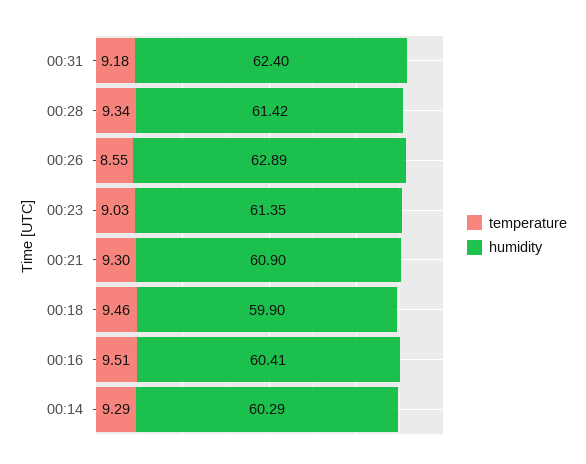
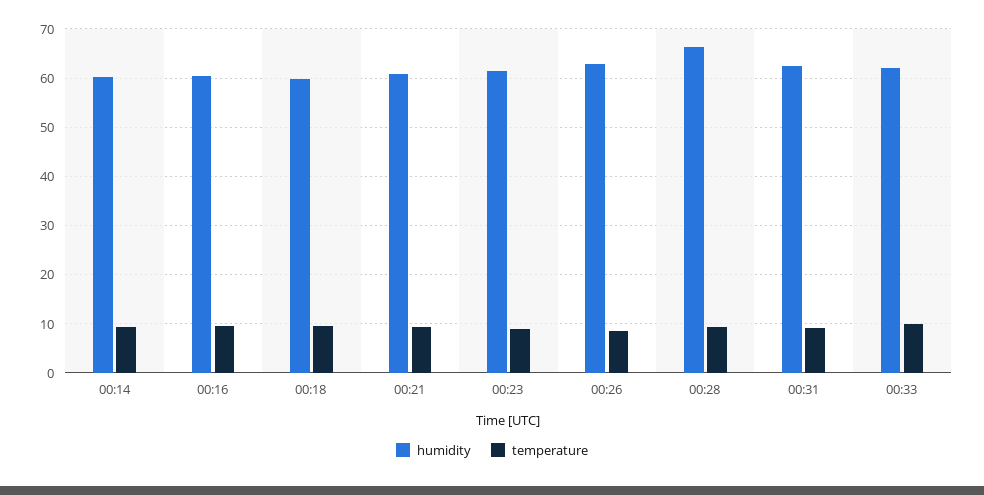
humidity, 00:28: 61.42 -> 66
humidity, 00:33: none -> 62
temperature, 00:33: none -> 10

